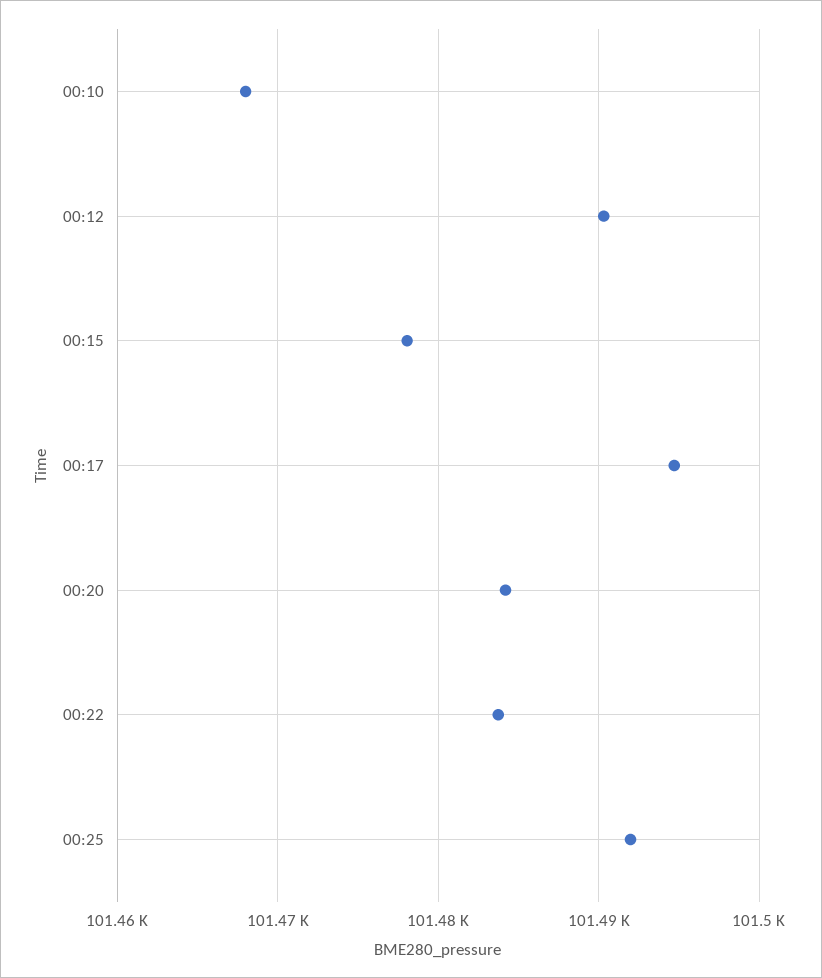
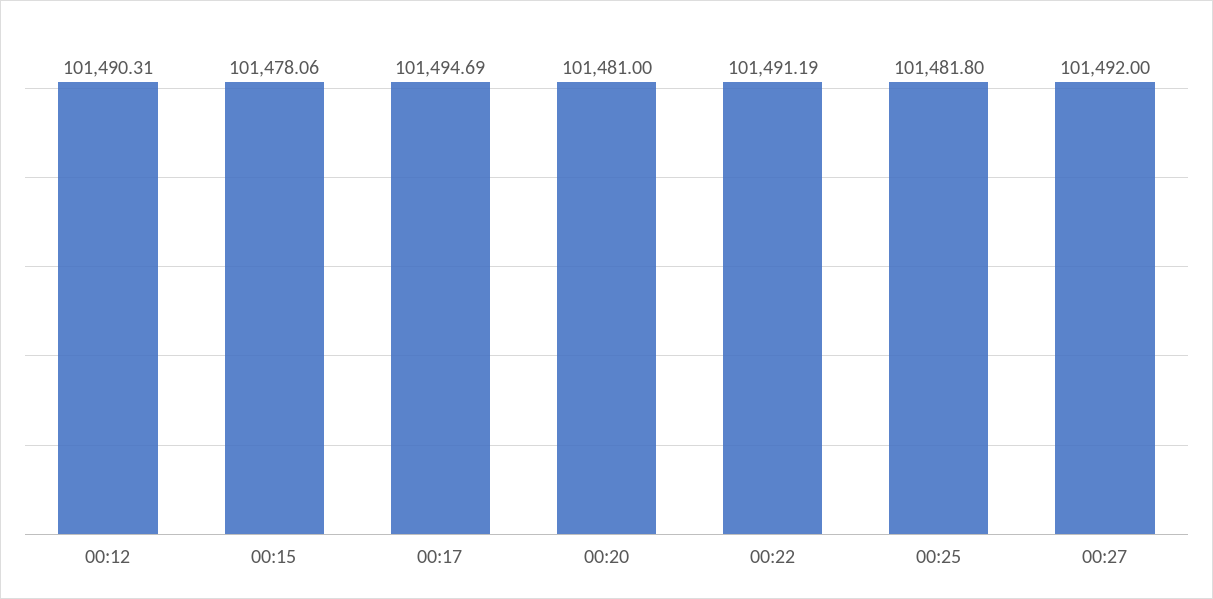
00:10: 101468 -> none
00:20: 101484 -> 101481
00:22: 101484 -> 101491.19
00:25: 101492 -> 101481.8
00:27: none -> 101492

